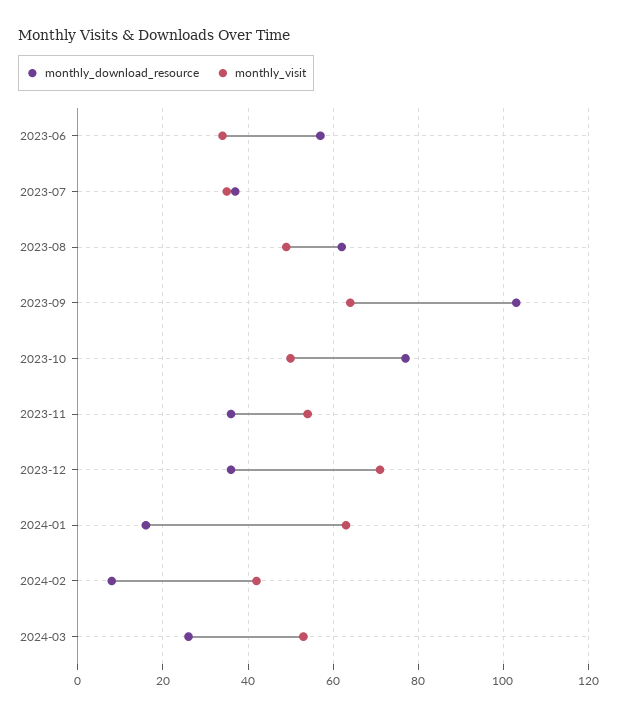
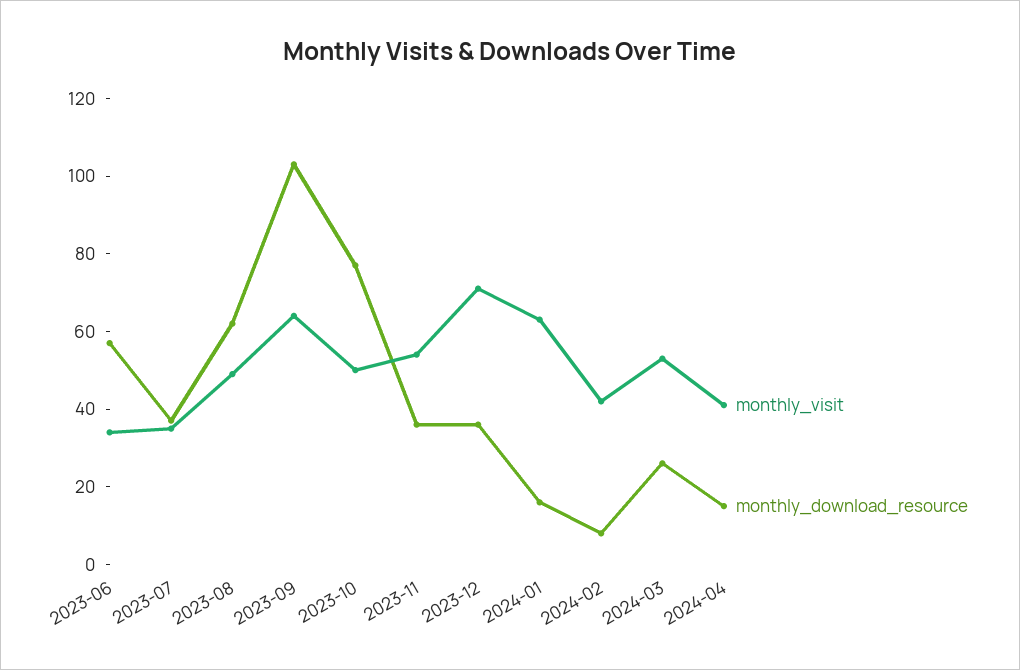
monthly_visit, 2024-04: none -> 40
monthly_download_resource, 2024-04: none -> 15

